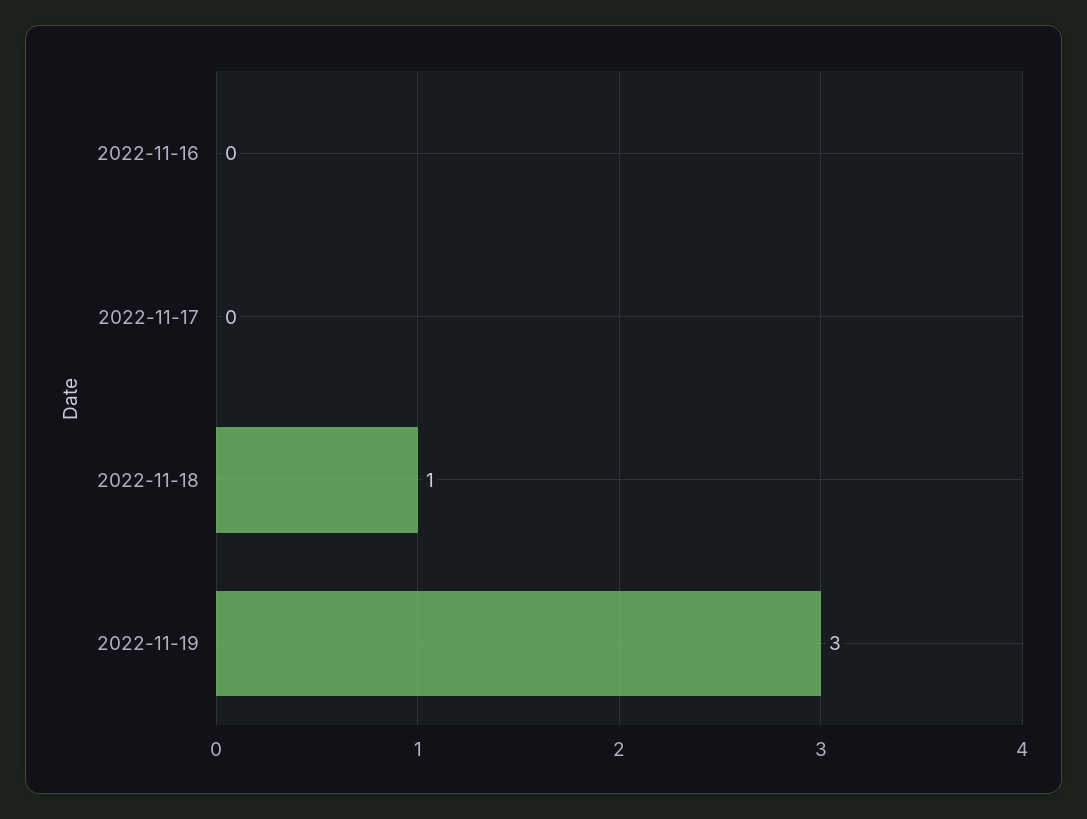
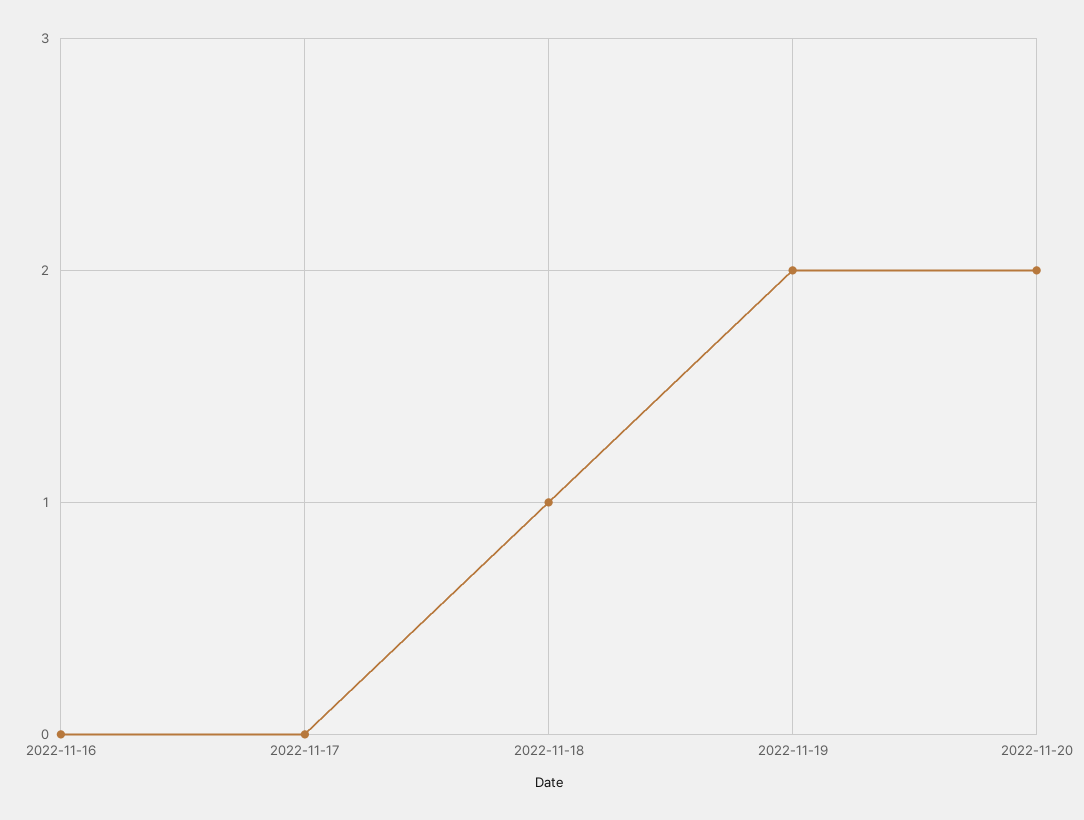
2022-11-19: 3 -> 2
2022-11-20: none -> 2

